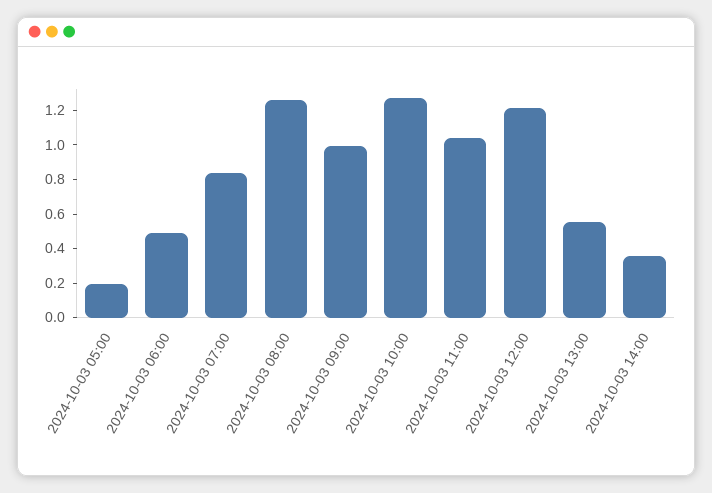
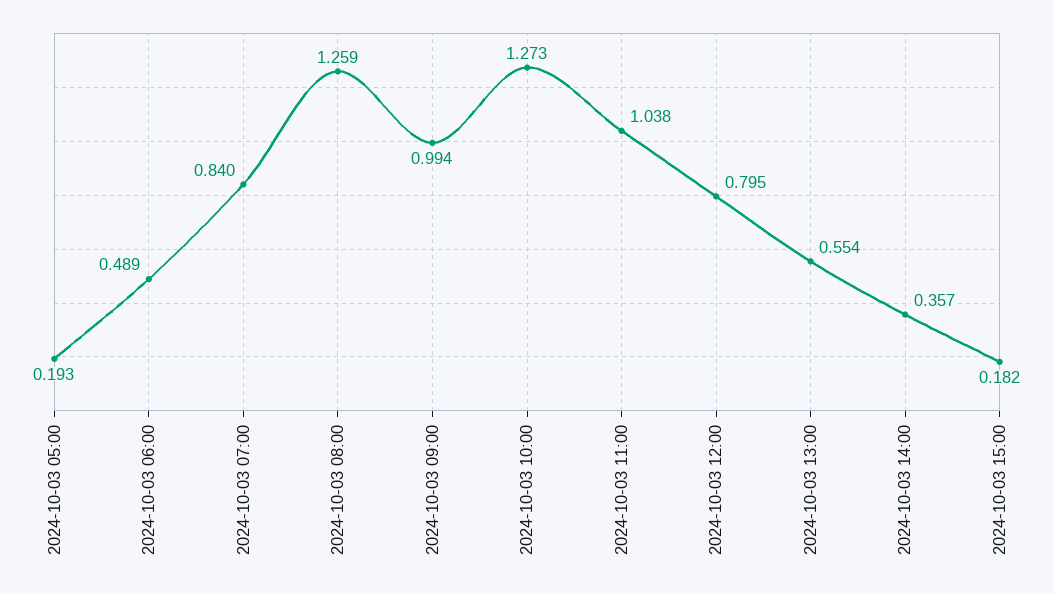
2024-10-03 12:00: 1.2 -> 0.795
2024-10-03 15:00: none -> 0.182

